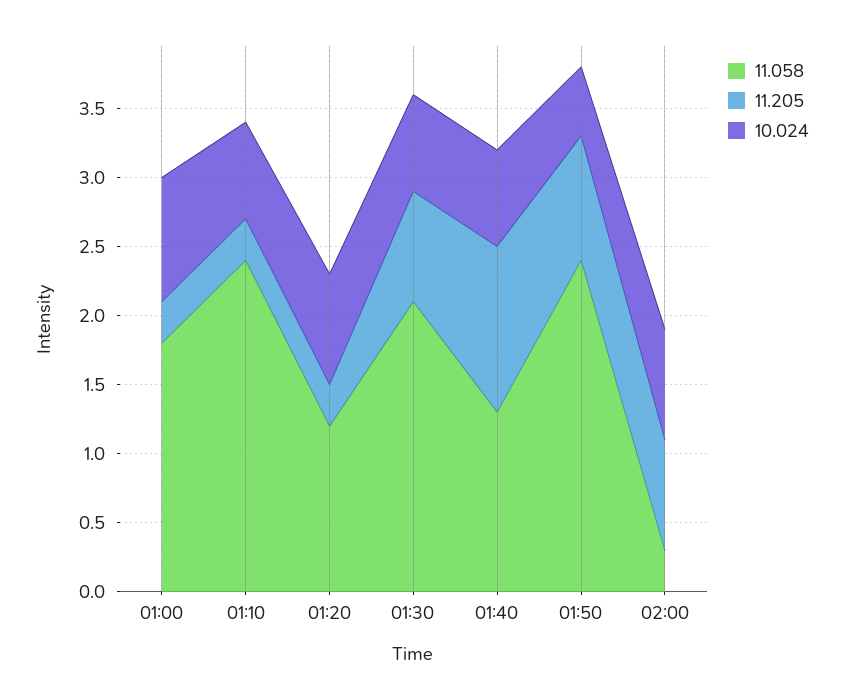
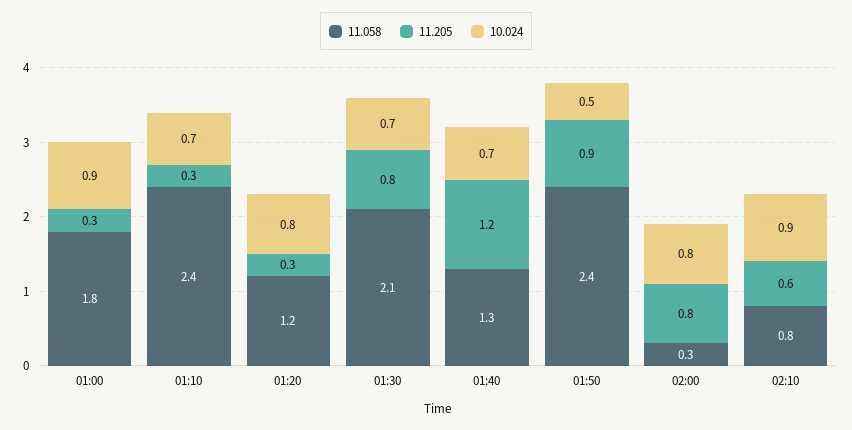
11.058, 02:10: none -> 0.8
11.205, 02:10: none -> 0.6
10.024, 02:10: none -> 0.9

